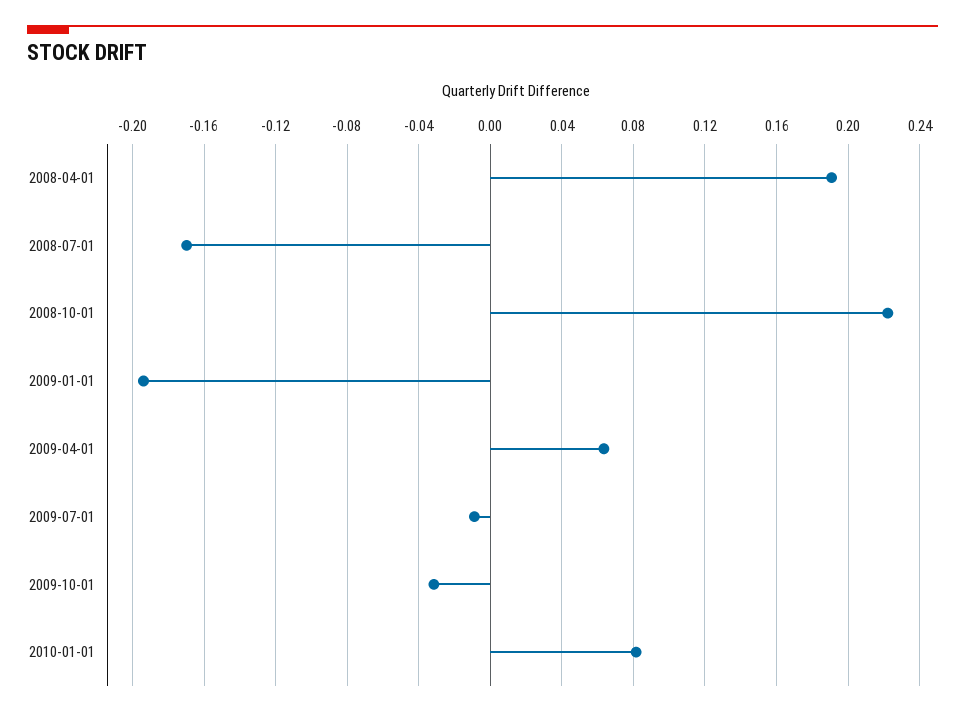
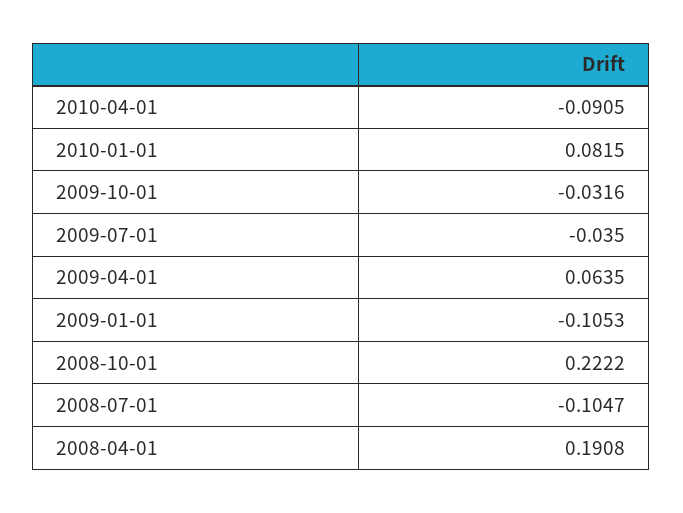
2008-07-01: -0.17 -> -0.1047
2009-01-01: -0.195 -> -0.1053
2009-07-01: -0.01 -> -0.035
2010-04-01: none -> -0.0905

